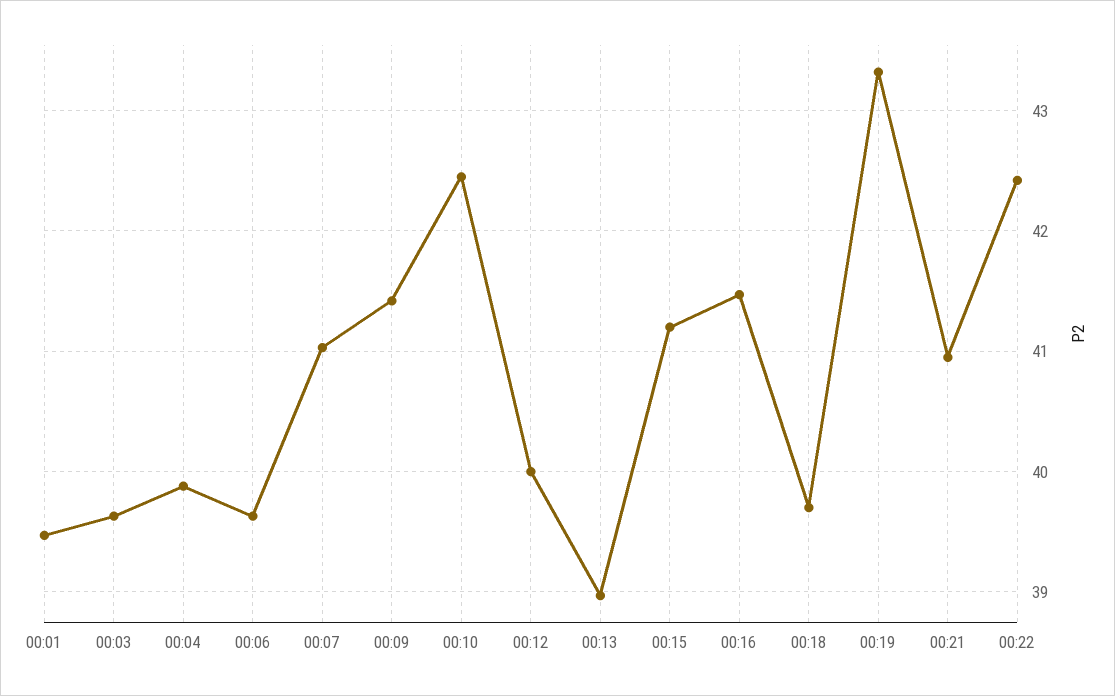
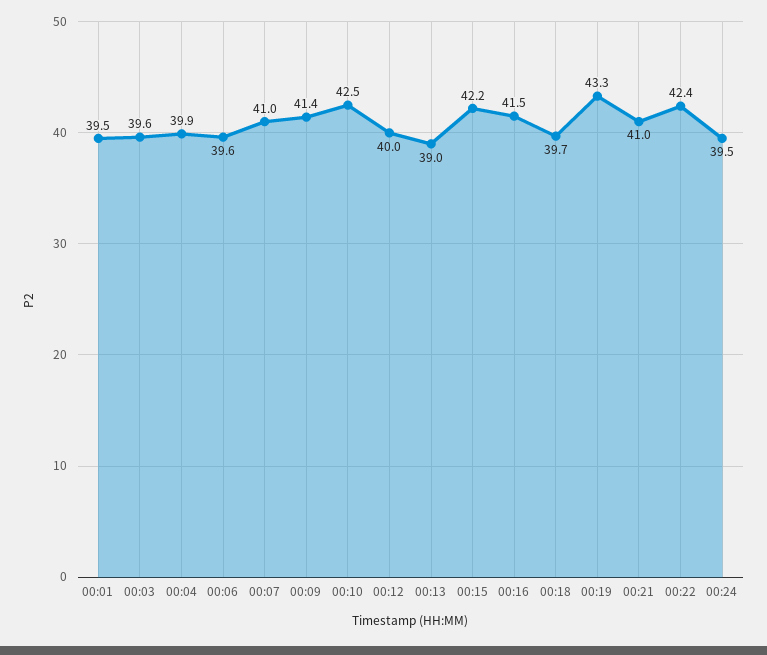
00:15: 41.2 -> 42.2
00:24: none -> 39.5

